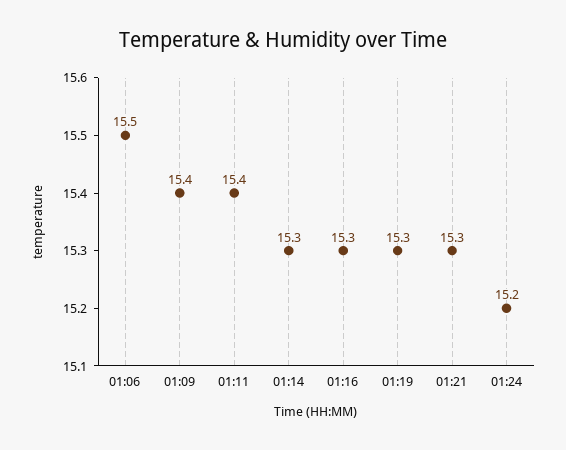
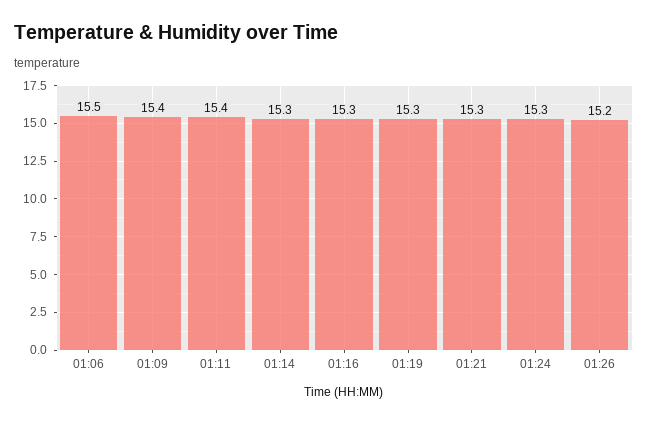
01:24: 15.2 -> 15.3
01:26: none -> 15.2

